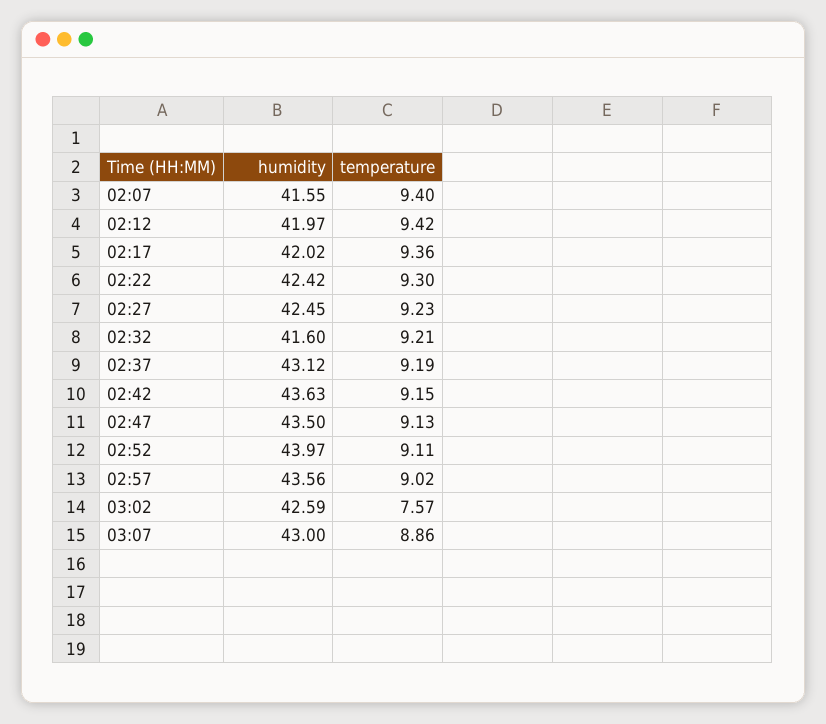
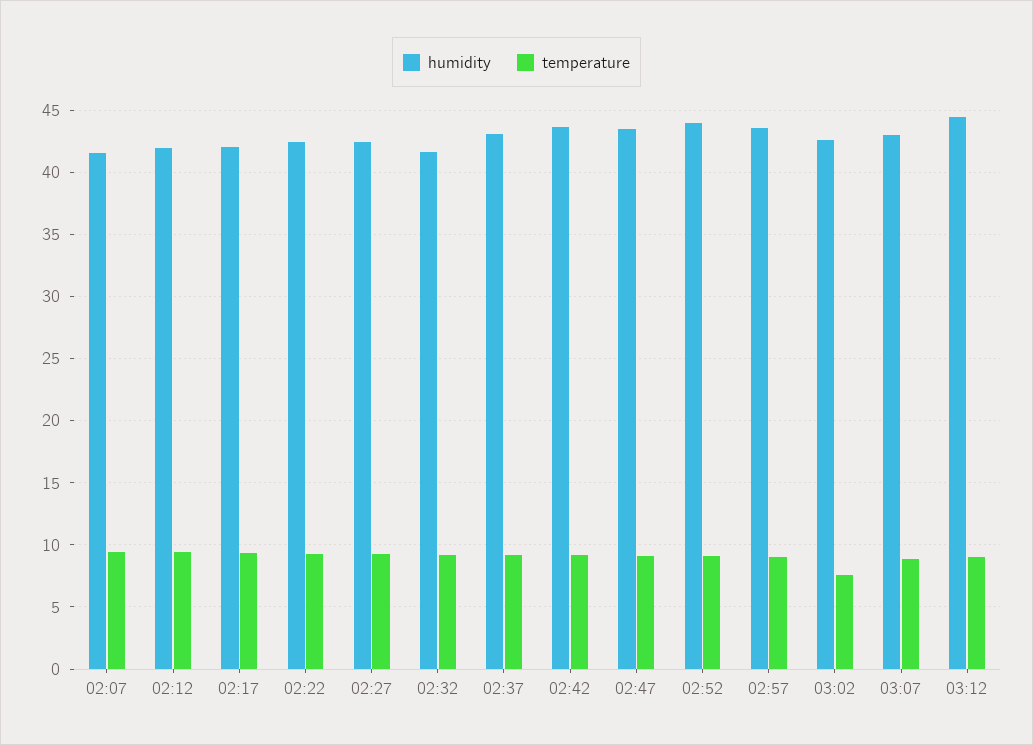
humidity, 03:12: none -> 44.5
temperature, 03:12: none -> 9

